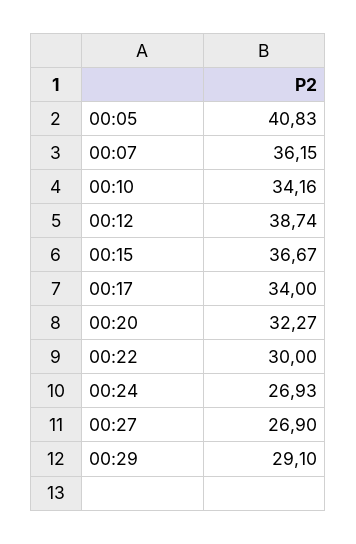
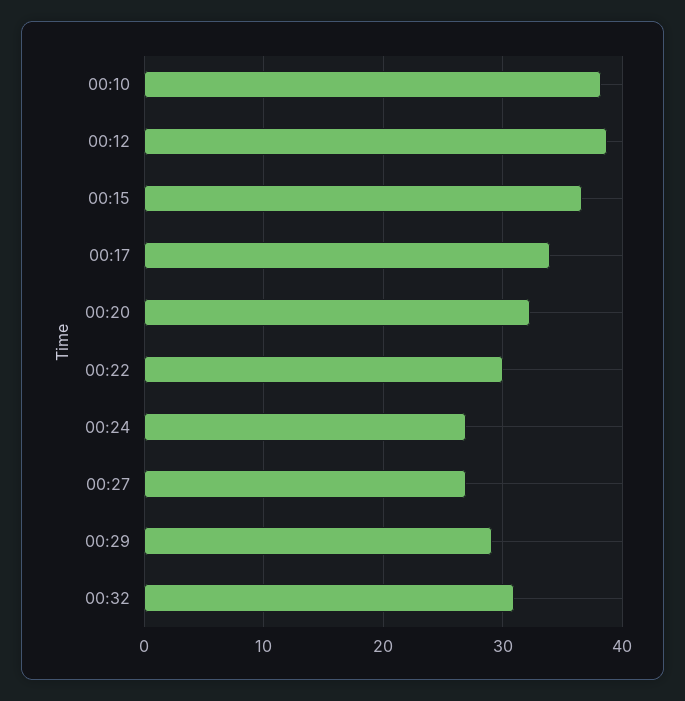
00:05: 40.83 -> none
00:07: 36.15 -> none
00:10: 34.16 -> 38
00:32: none -> 31

